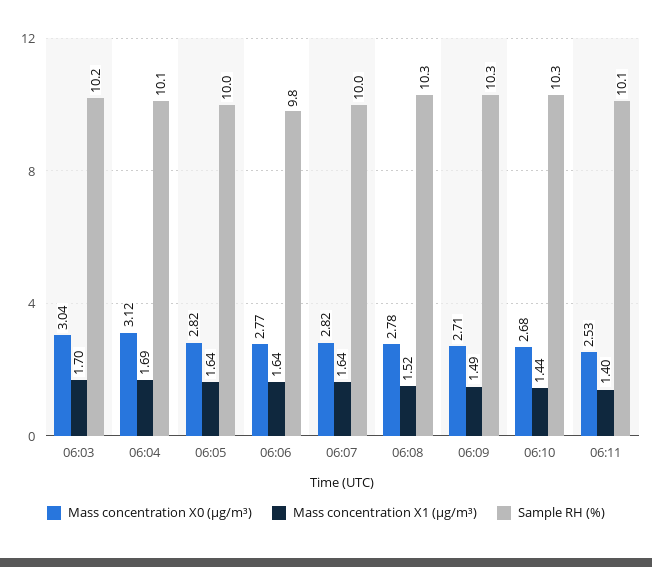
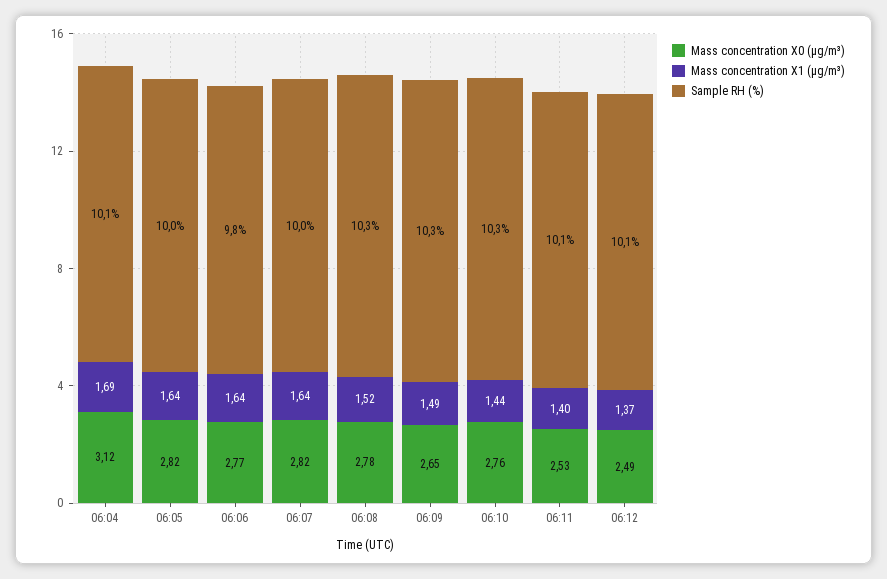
Mass concentration X0 (μg/m³), 06:03: 3.04 -> none
Mass concentration X1 (μg/m³), 06:03: 1.7 -> none
Sample RH (%), 06:03: 10.2 -> none
Mass concentration X0 (μg/m³), 06:09: 2.71 -> 2.65
Mass concentration X0 (μg/m³), 06:10: 2.68 -> 2.76
Mass concentration X0 (μg/m³), 06:12: none -> 2.49
Mass concentration X1 (μg/m³), 06:12: none -> 1.37
Sample RH (%), 06:12: none -> 10.1

